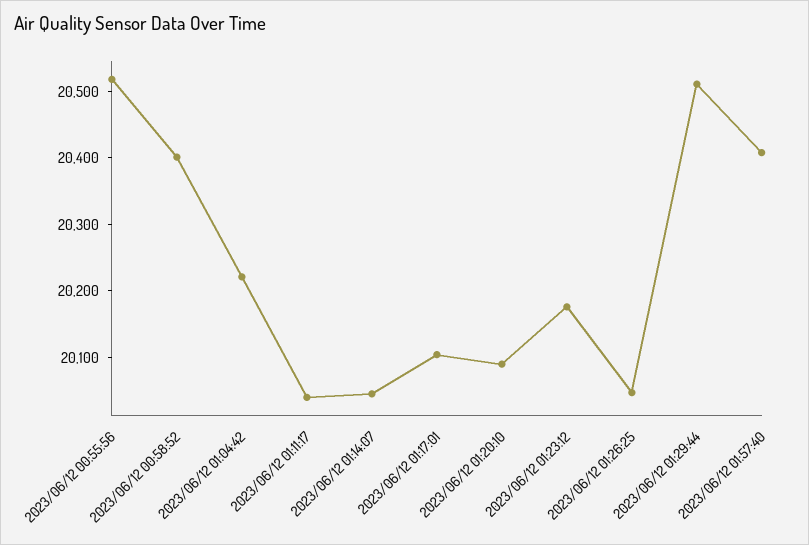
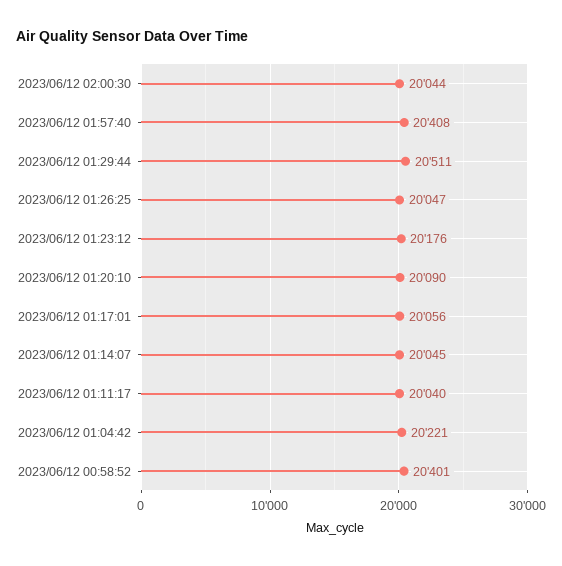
2023/06/12 00:55:56: 20520 -> none
2023/06/12 01:17:01: 20100 -> 20056
2023/06/12 02:00:30: none -> 20044

